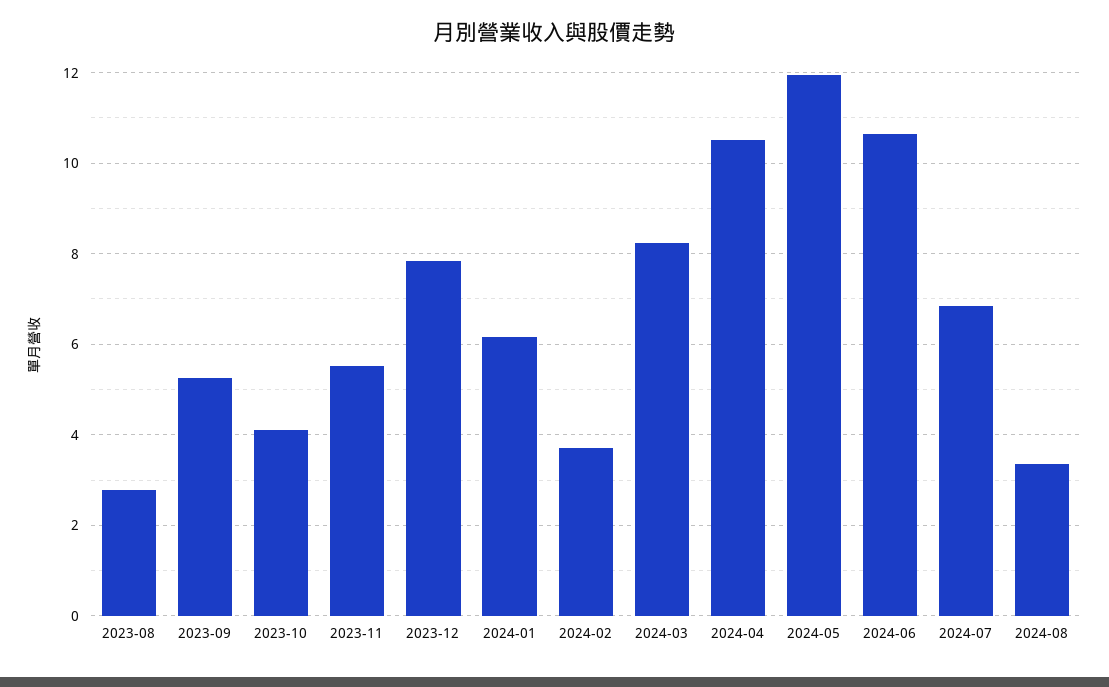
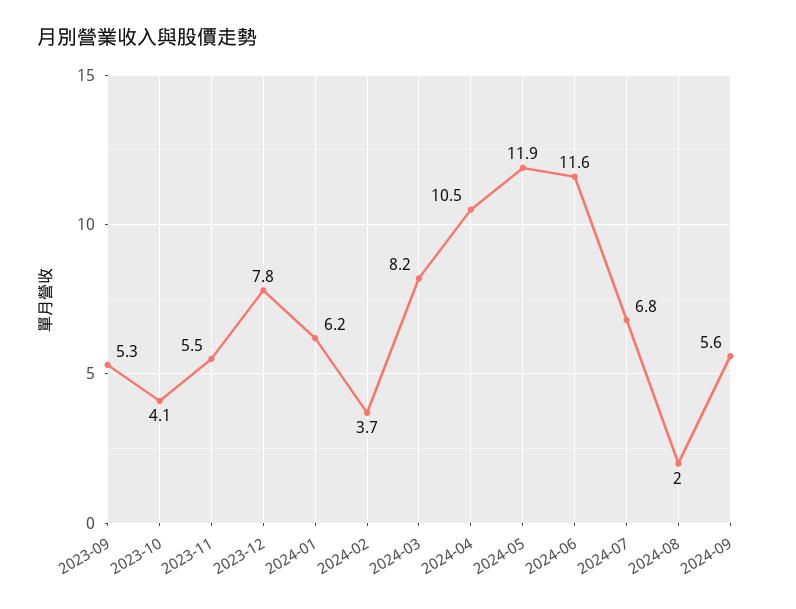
2023-08: 2.8 -> none
2024-06: 10.6 -> 11.6
2024-08: 3.4 -> 2
2024-09: none -> 5.6

